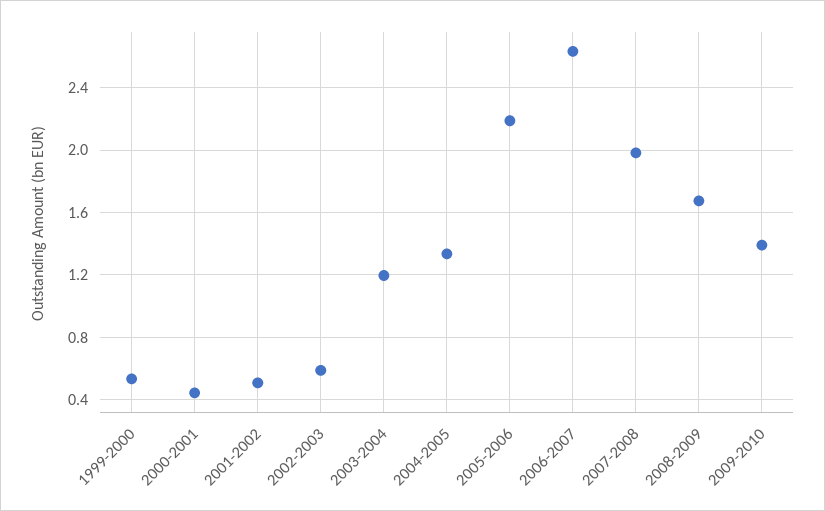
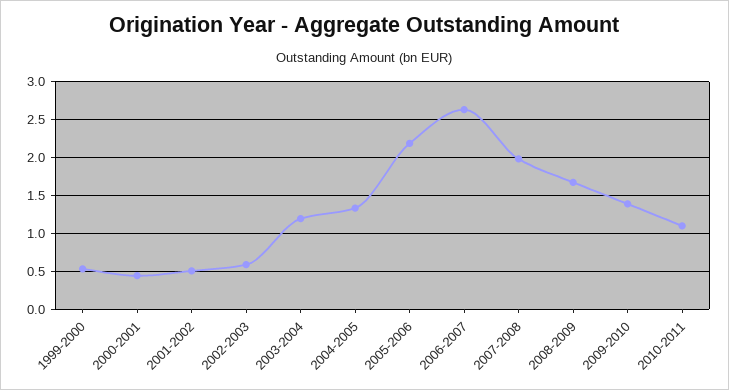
2010-2011: none -> 1.1

